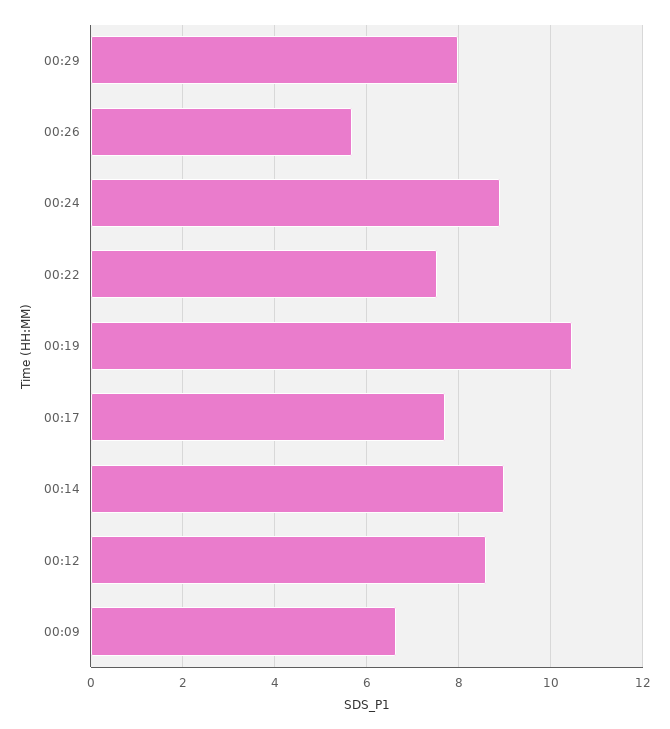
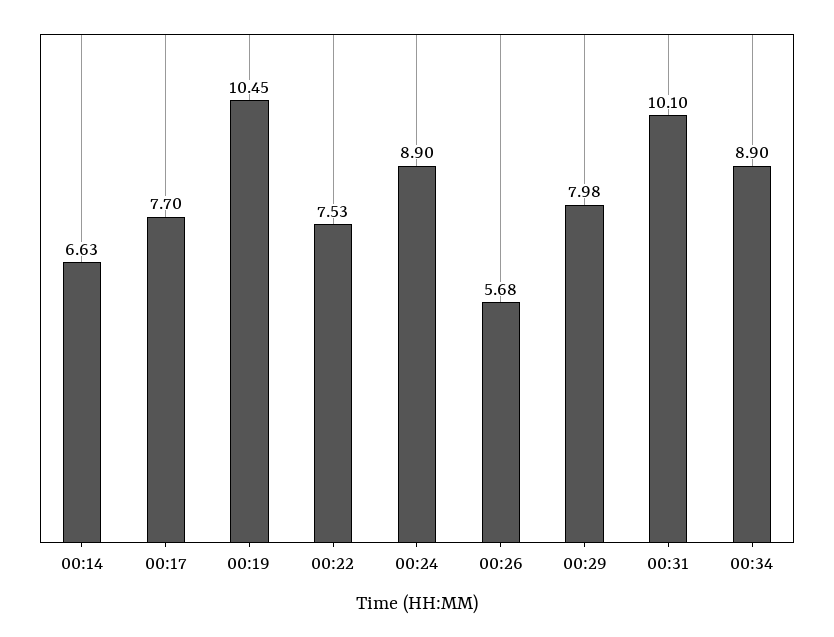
00:14: 9 -> 6.63
00:12: 8.6 -> none
00:09: 6.6 -> none
00:31: none -> 10.1
00:34: none -> 8.9

